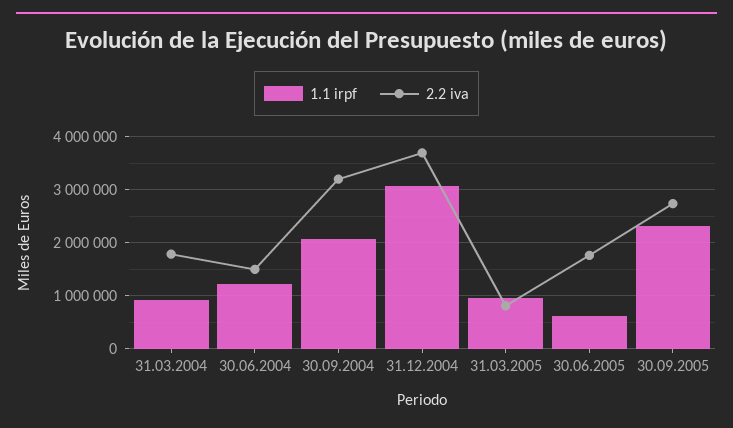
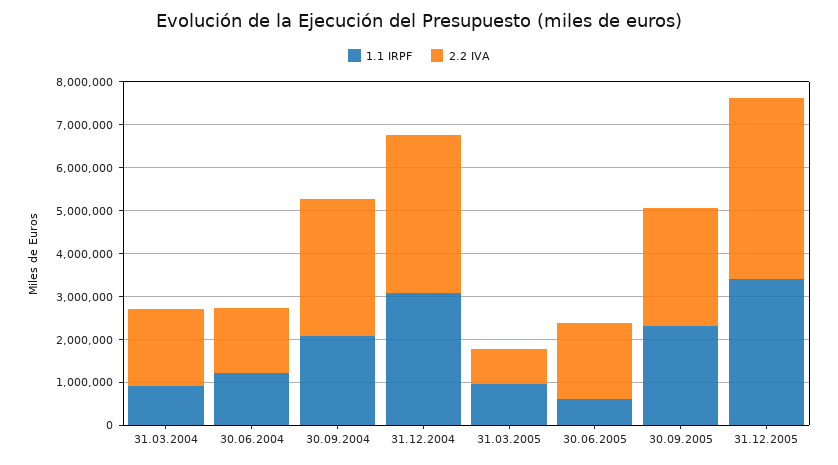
1.1 irpf, 31.12.2005: none -> 3400000
2.2 iva, 31.12.2005: none -> 4200000

